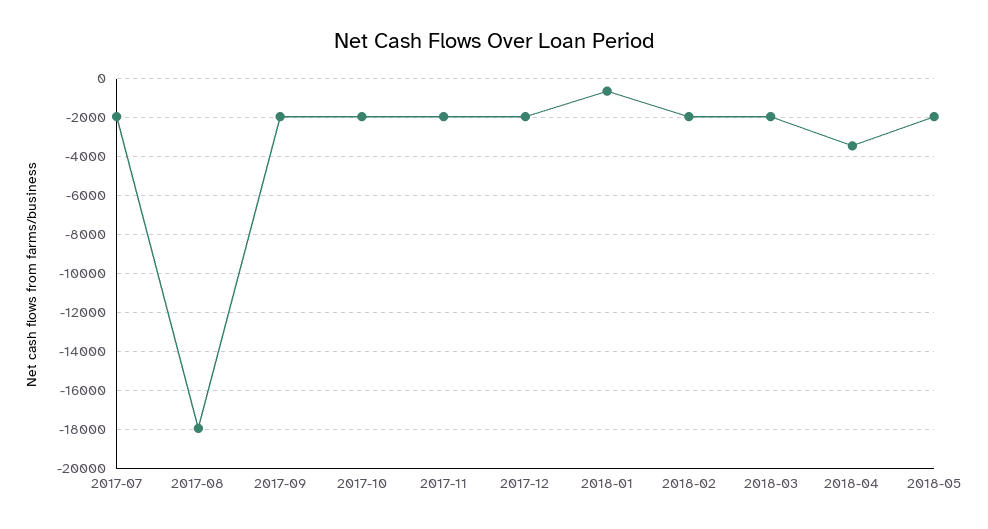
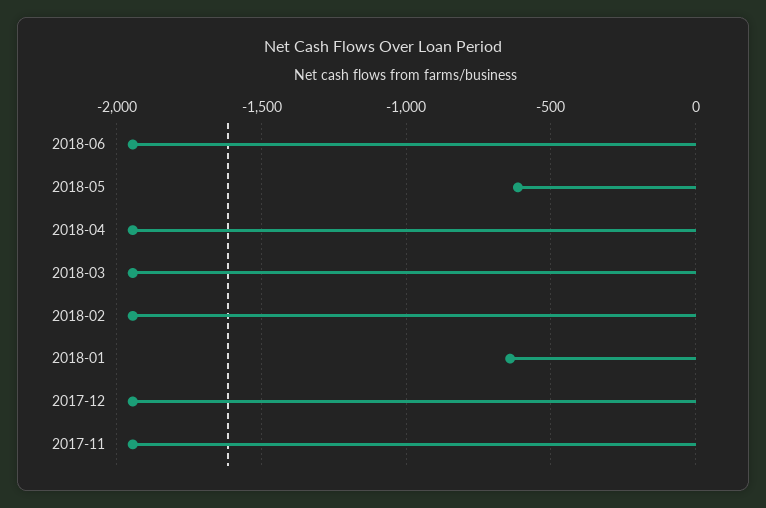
2017-07: -2000 -> none
2017-08: -18000 -> none
2017-09: -2000 -> none
2017-10: -2000 -> none
2018-04: -3500 -> -1950
2018-05: -2000 -> -600
2018-06: none -> -1950

